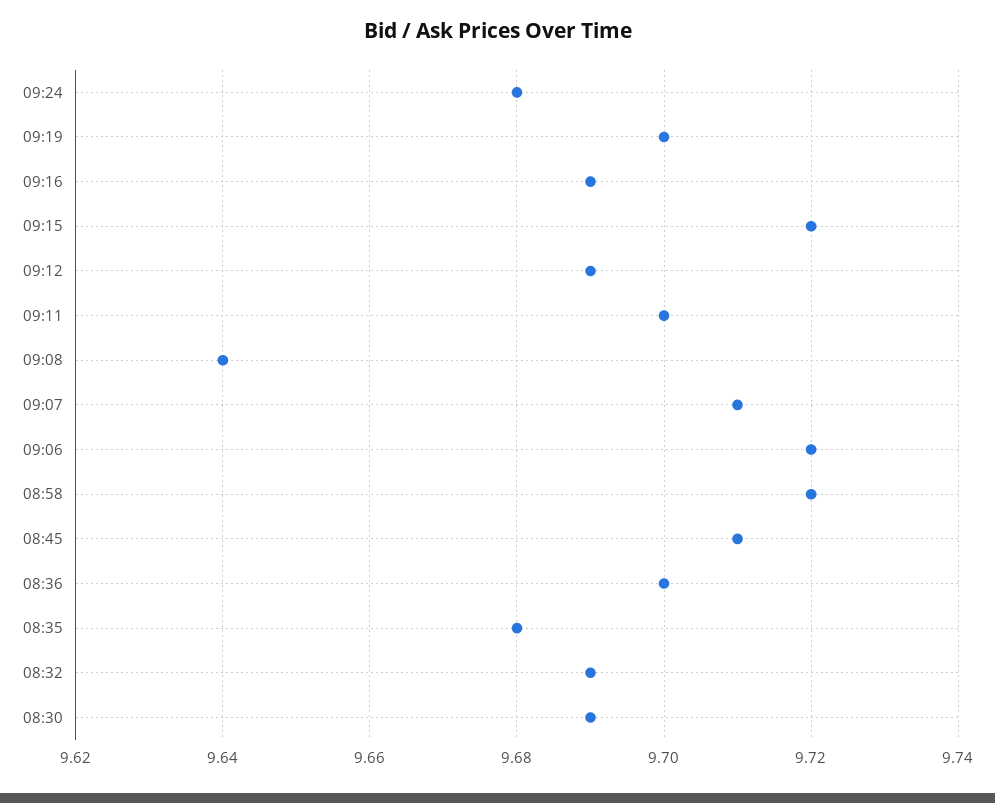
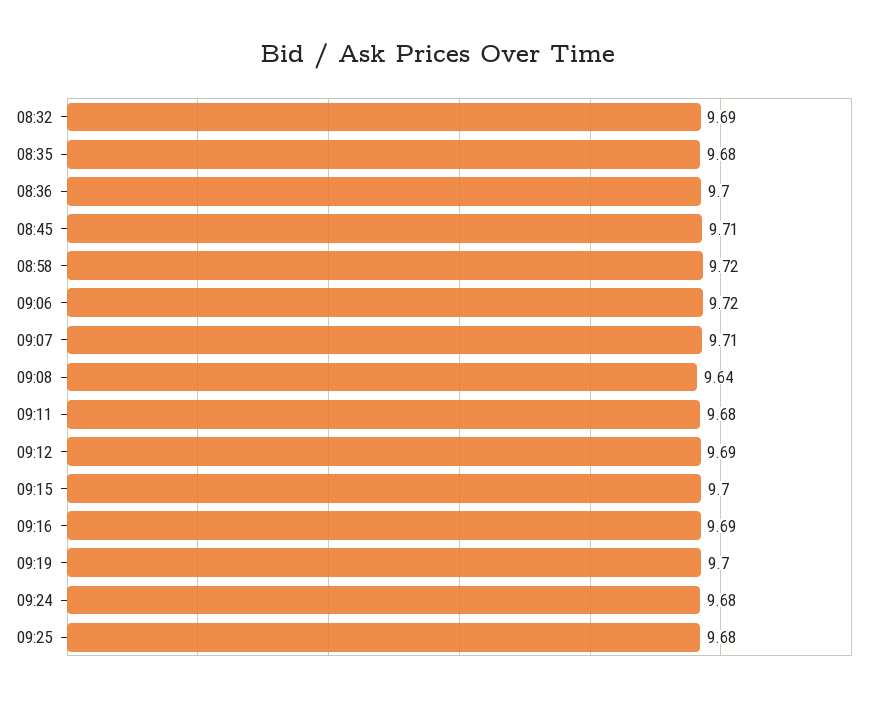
09:15: 9.72 -> 9.7
09:11: 9.7 -> 9.68
08:30: 9.69 -> none
09:25: none -> 9.68

